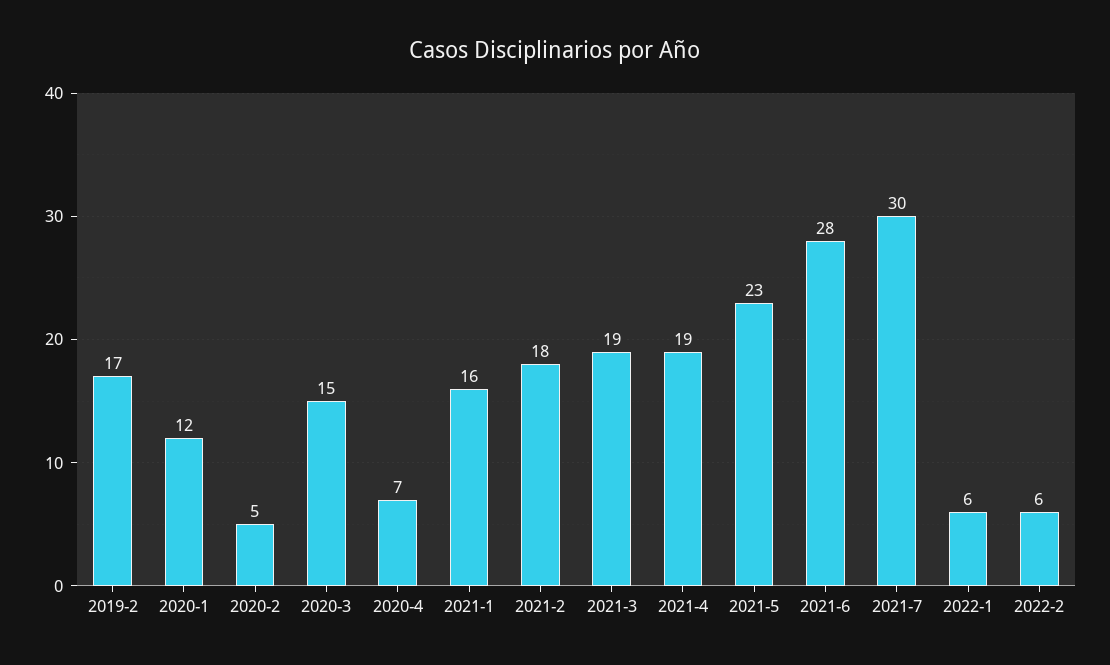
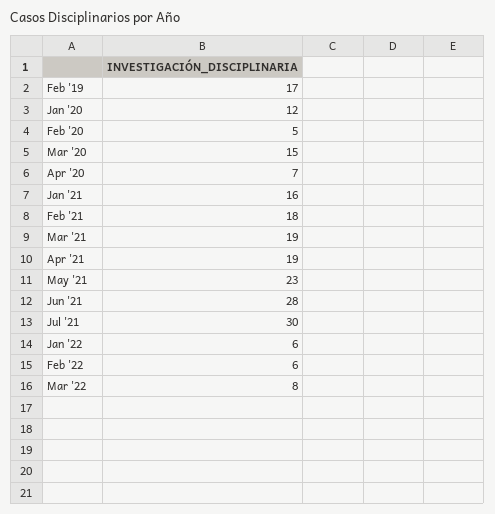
Mar '22: none -> 8

